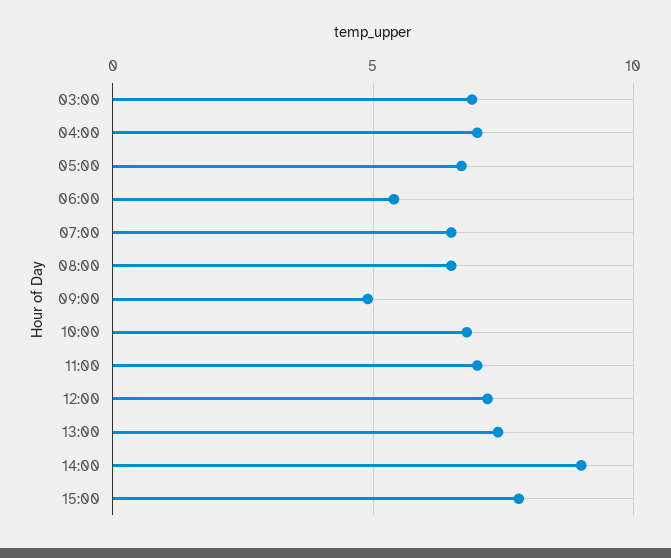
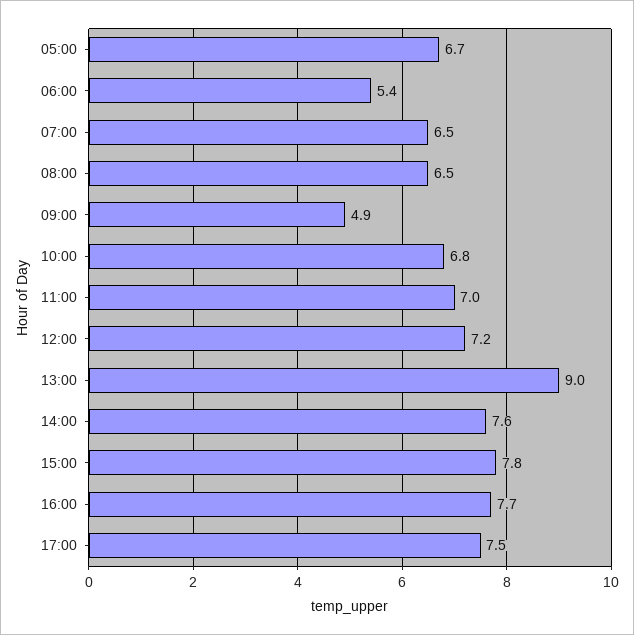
03:00: 7 -> none
04:00: 7 -> none
13:00: 7.5 -> 9
14:00: 9 -> 7.6
16:00: none -> 7.7
17:00: none -> 7.5

